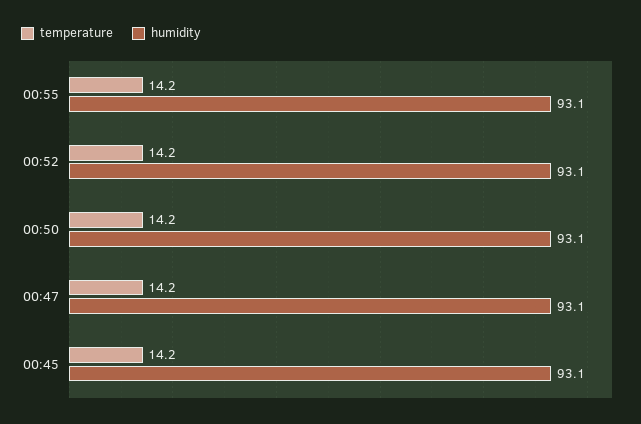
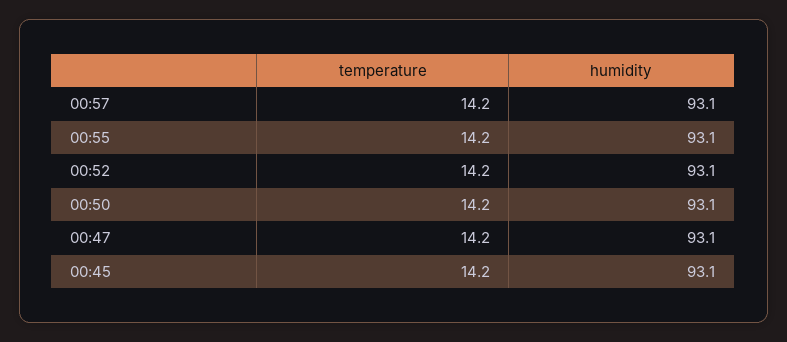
temperature, 00:57: none -> 14.2
humidity, 00:57: none -> 93.1

